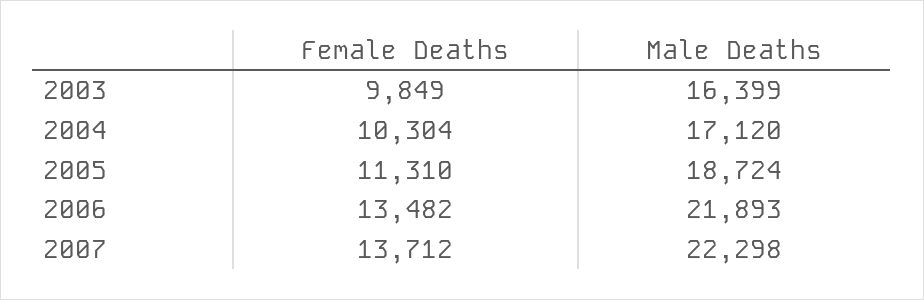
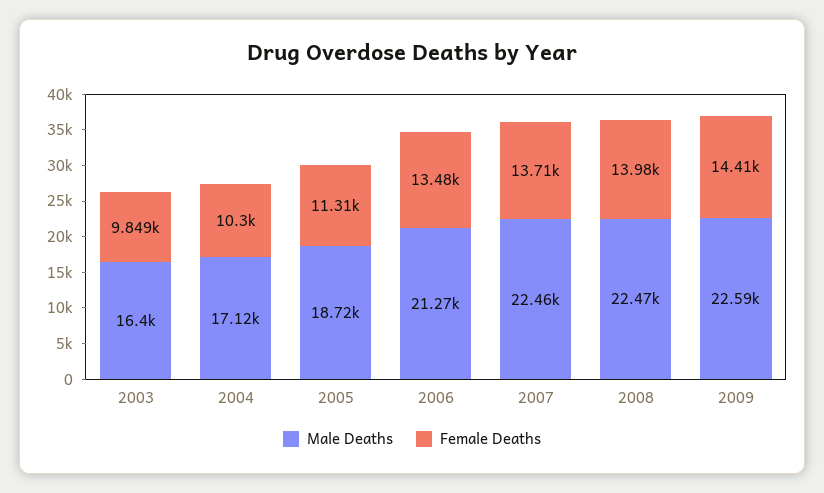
Male Deaths, 2006: 21893 -> 21270
Male Deaths, 2007: 22298 -> 22460
Male Deaths, 2008: none -> 22470
Female Deaths, 2008: none -> 13980
Male Deaths, 2009: none -> 22590
Female Deaths, 2009: none -> 14410

